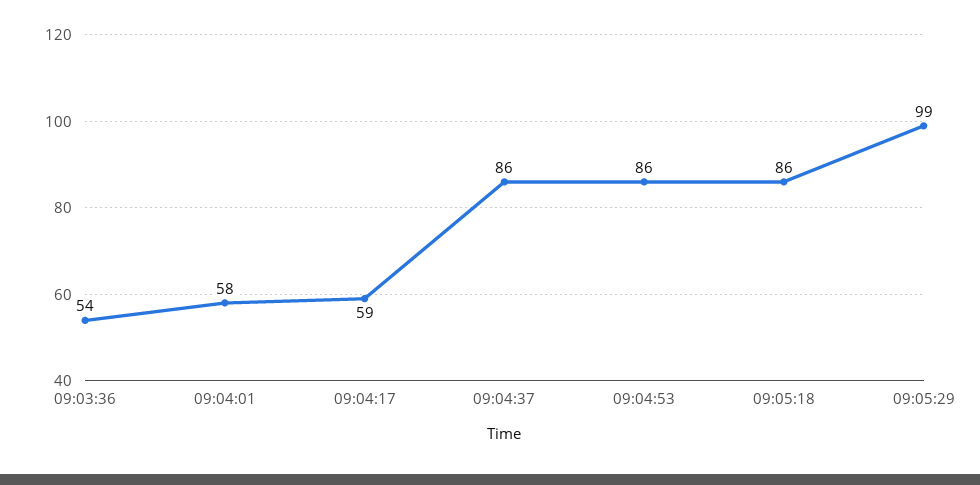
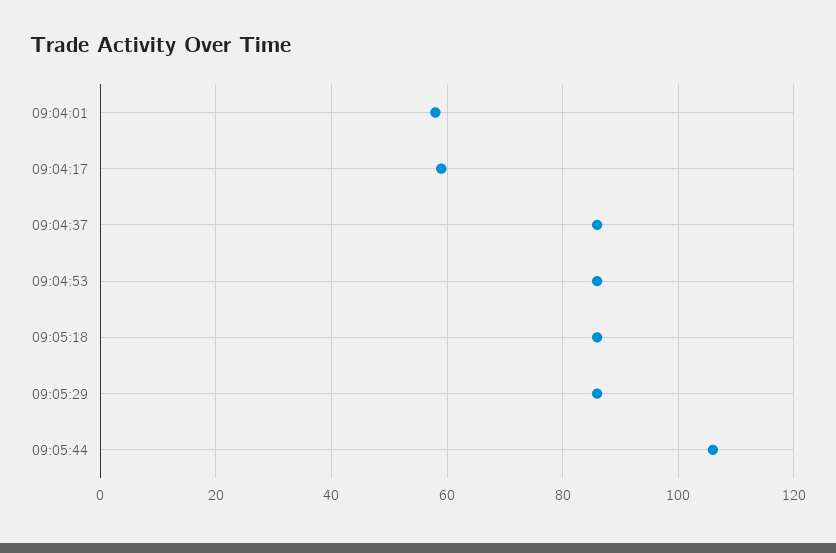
09:03:36: 54 -> none
09:05:29: 99 -> 85
09:05:44: none -> 105

